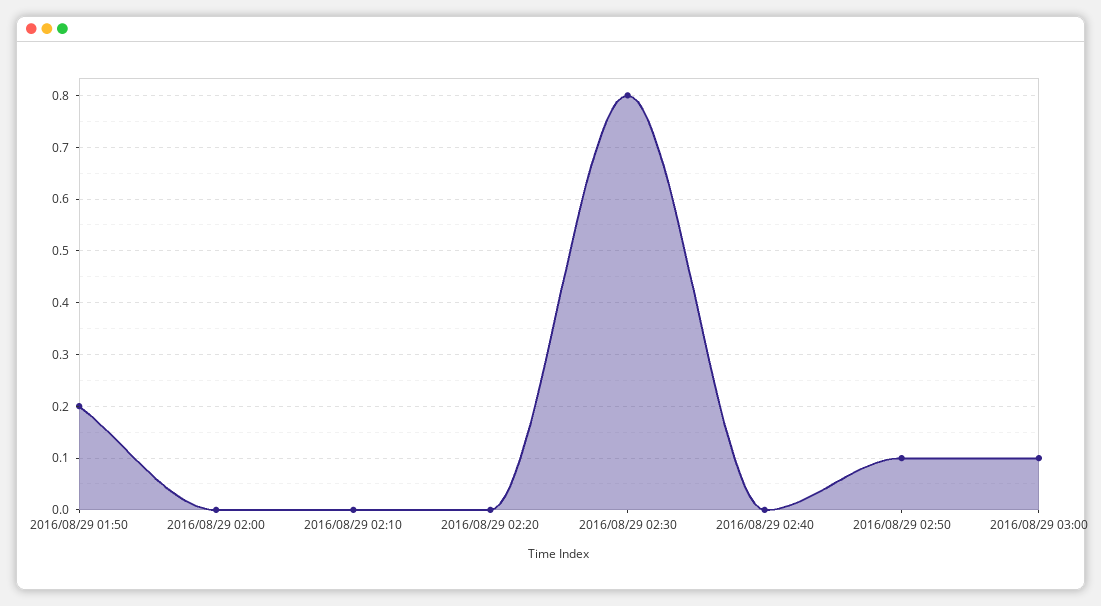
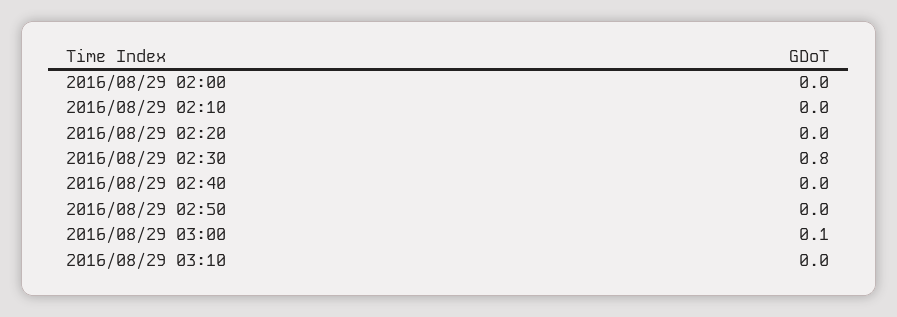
2016/08/29 01:50: 0.2 -> none
2016/08/29 02:50: 0.1 -> 0
2016/08/29 03:10: none -> 0

